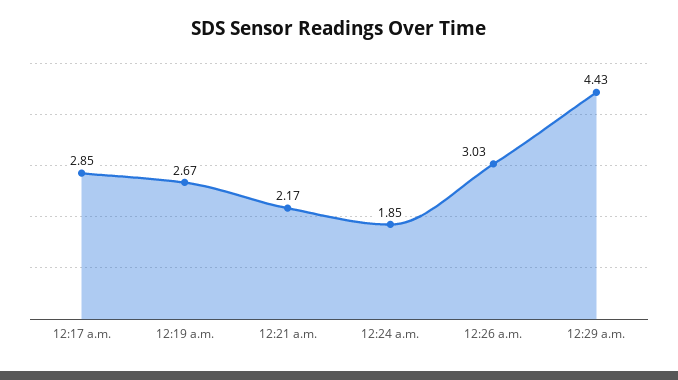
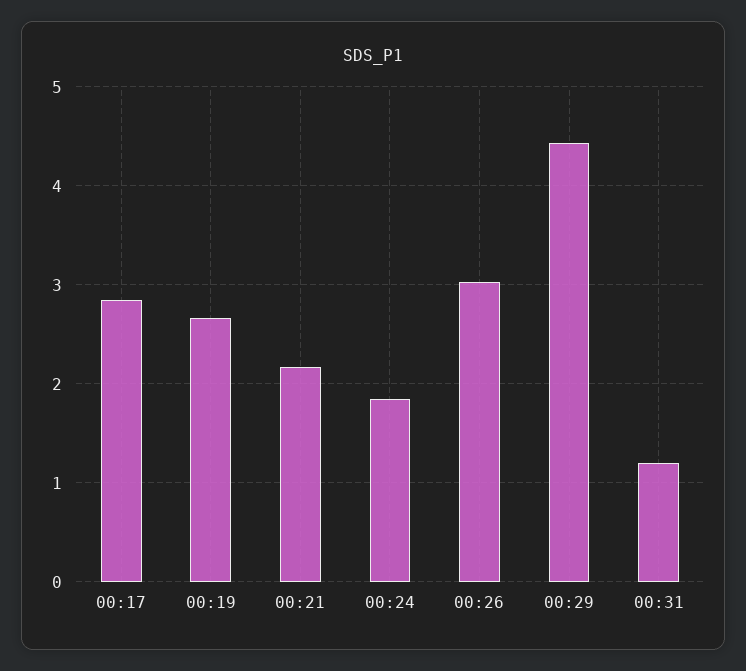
00:31: none -> 1.2

